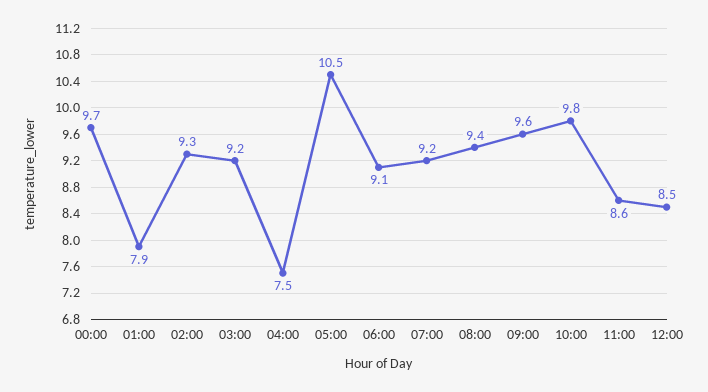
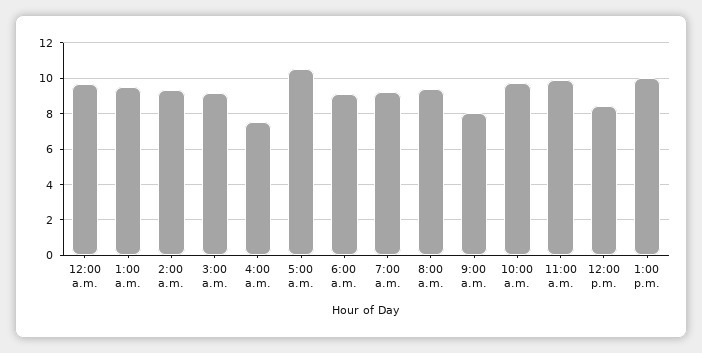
01:00: 7.9 -> 9.5
09:00: 9.6 -> 8
11:00: 8.6 -> 10
1:00 p.m.: none -> 10

